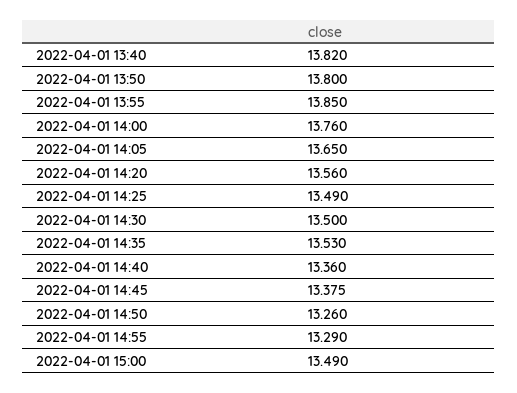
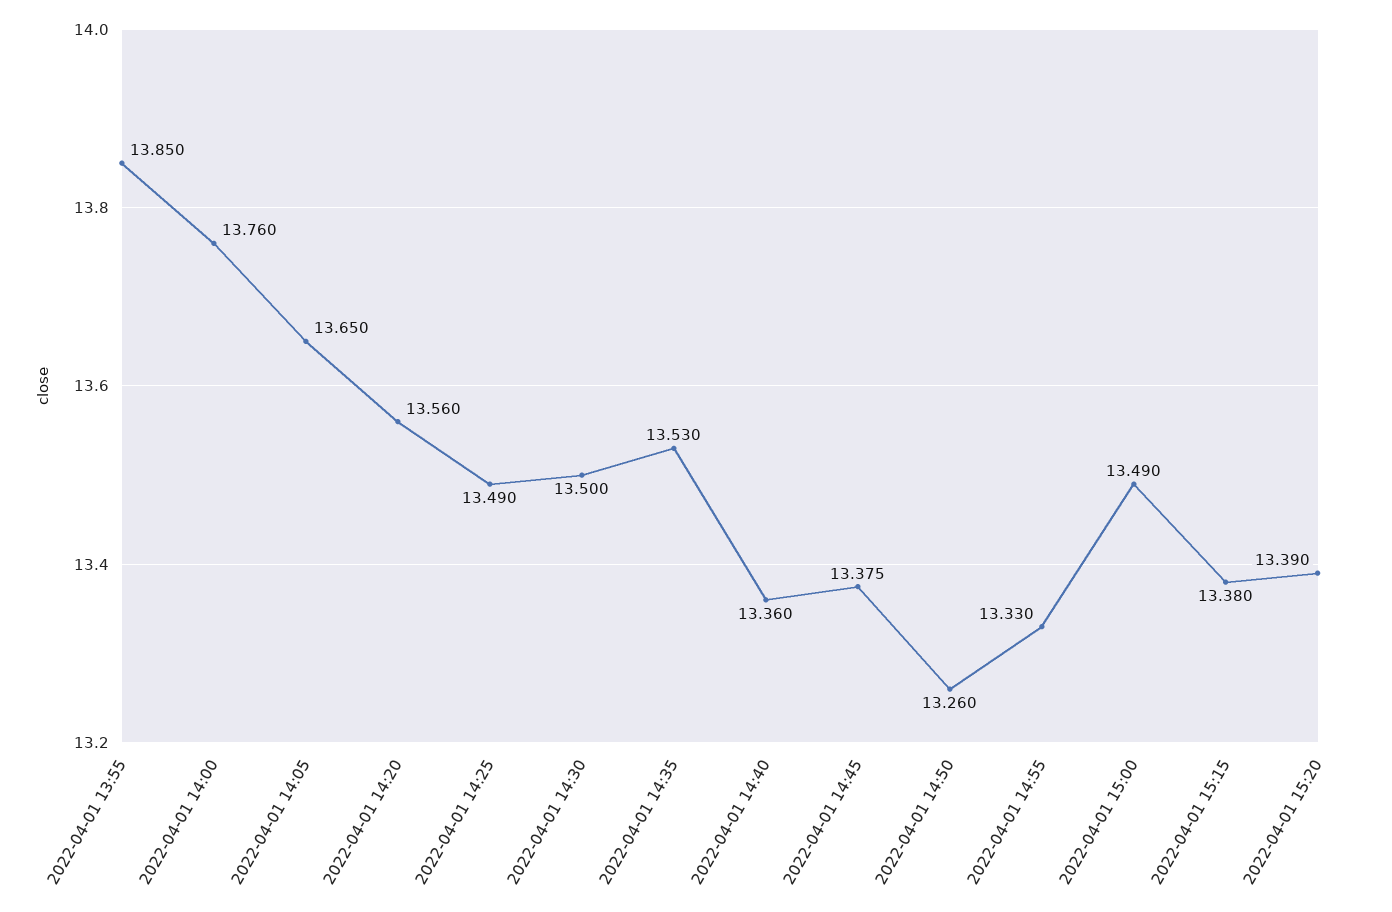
2022-04-01 13:40: 13.82 -> none
2022-04-01 13:50: 13.8 -> none
2022-04-01 14:55: 13.29 -> 13.33
2022-04-01 15:15: none -> 13.38
2022-04-01 15:20: none -> 13.39

